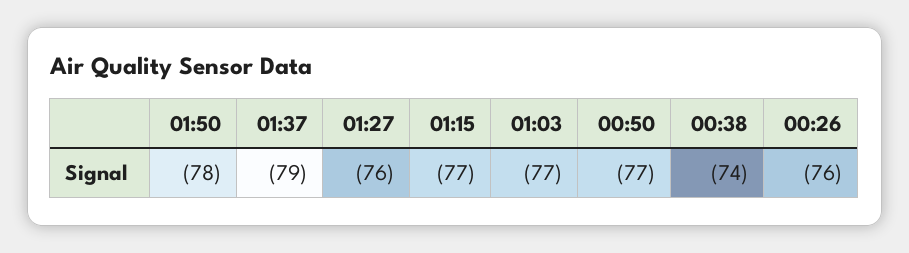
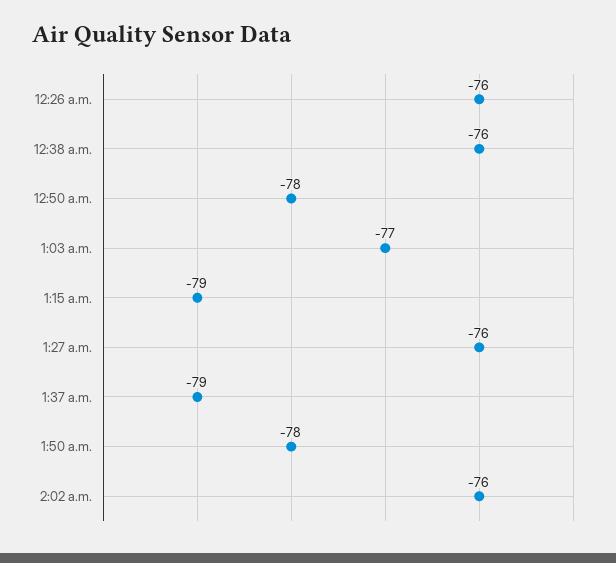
01:15: -77 -> -79
00:50: -77 -> -78
00:38: -74 -> -76
2:02 a.m.: none -> -76

